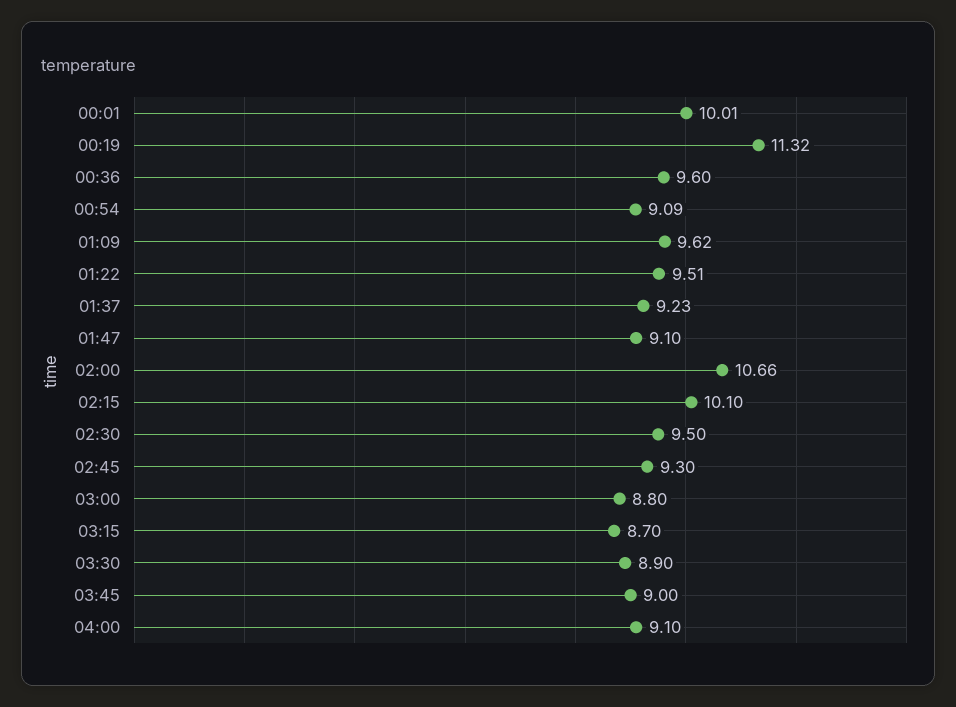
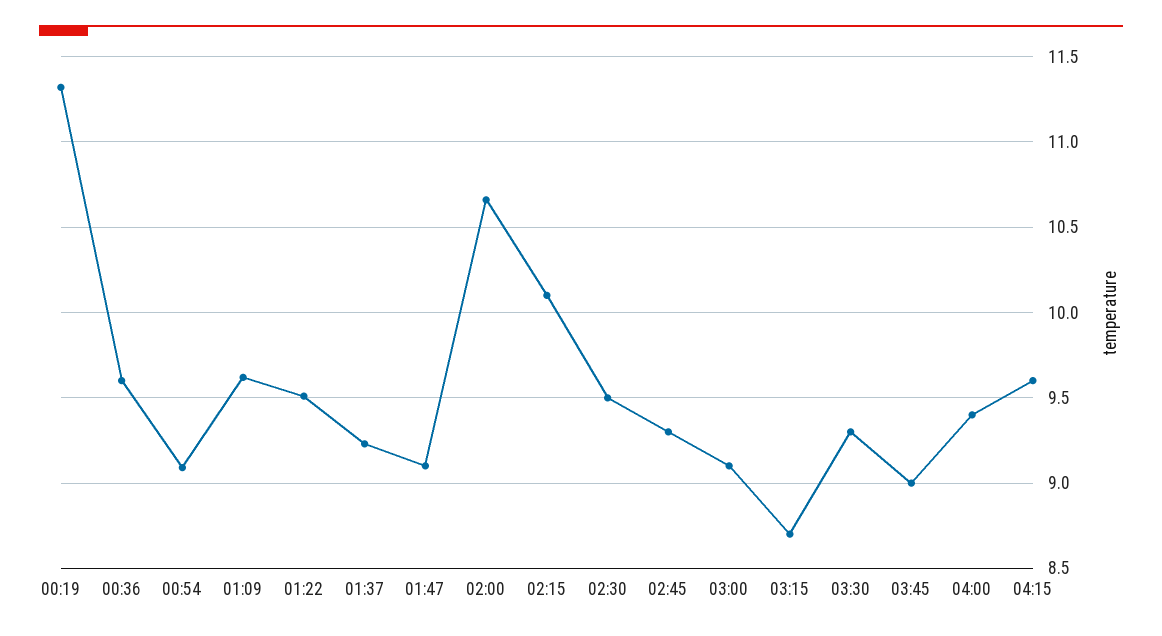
00:01: 10.01 -> none
03:00: 8.8 -> 9.1
03:30: 8.9 -> 9.3
04:00: 9.1 -> 9.4
04:15: none -> 9.6

